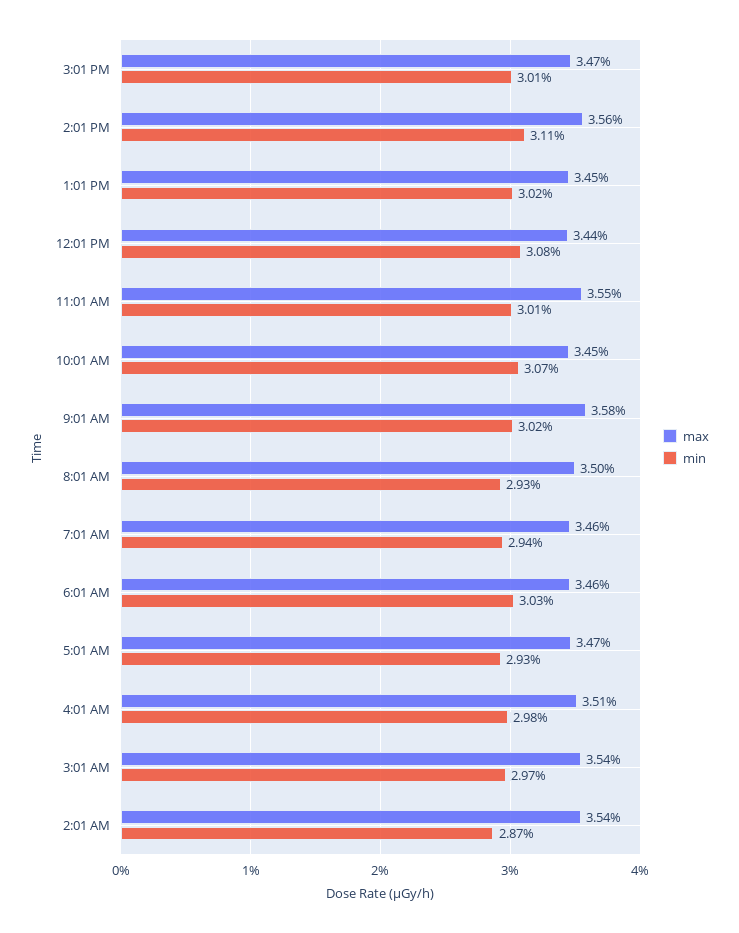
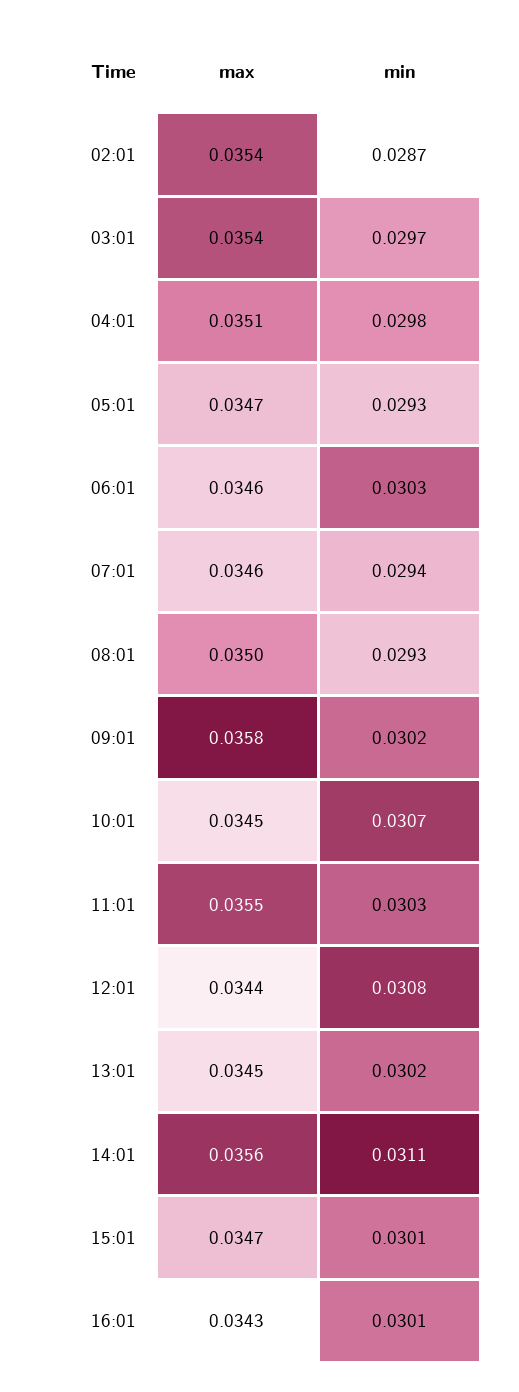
min, 11:01 AM: 0.0301 -> 0.0303
max, 16:01: none -> 0.0343
min, 16:01: none -> 0.0301

